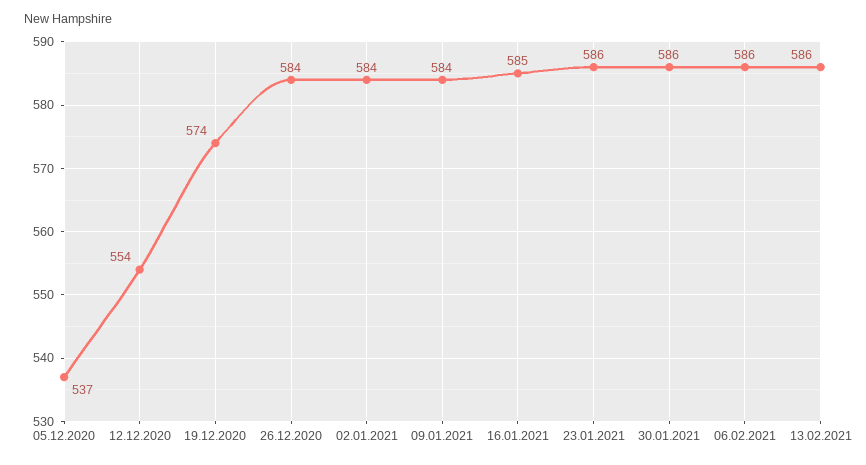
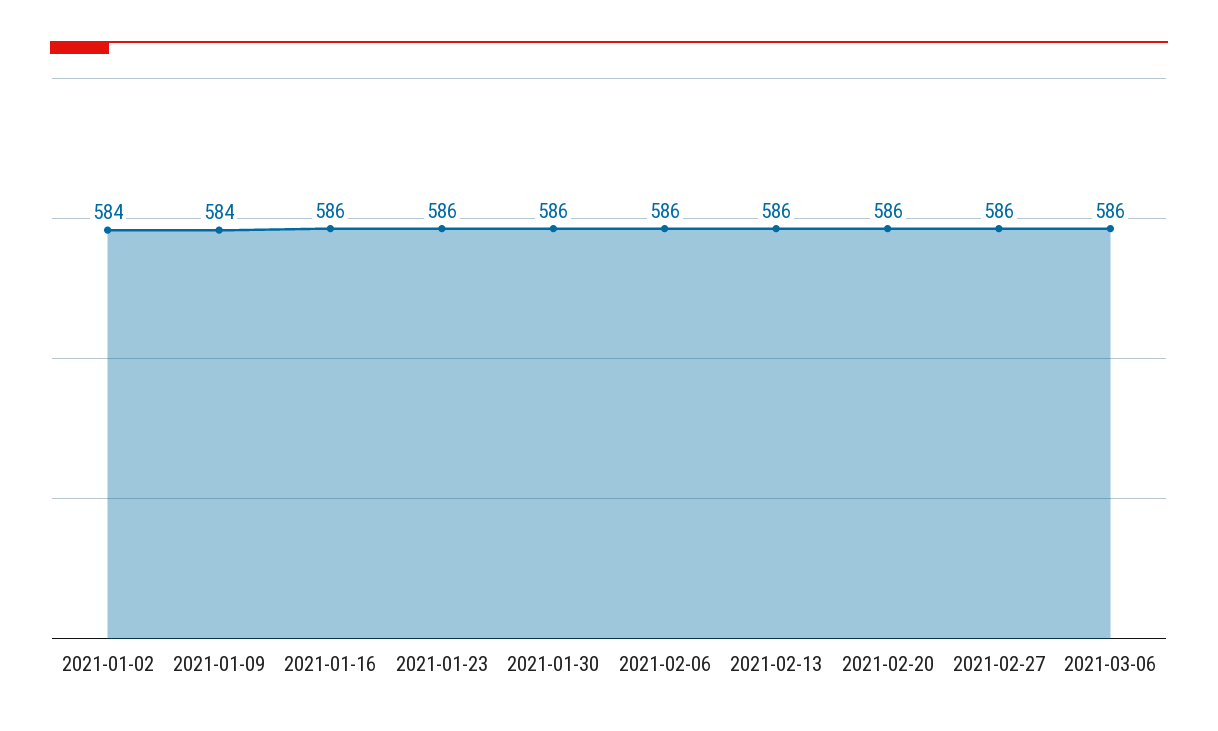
05.12.2020: 537 -> none
12.12.2020: 554 -> none
19.12.2020: 574 -> none
26.12.2020: 584 -> none
16.01.2021: 585 -> 586
2021-02-20: none -> 586
2021-02-27: none -> 586
2021-03-06: none -> 586

